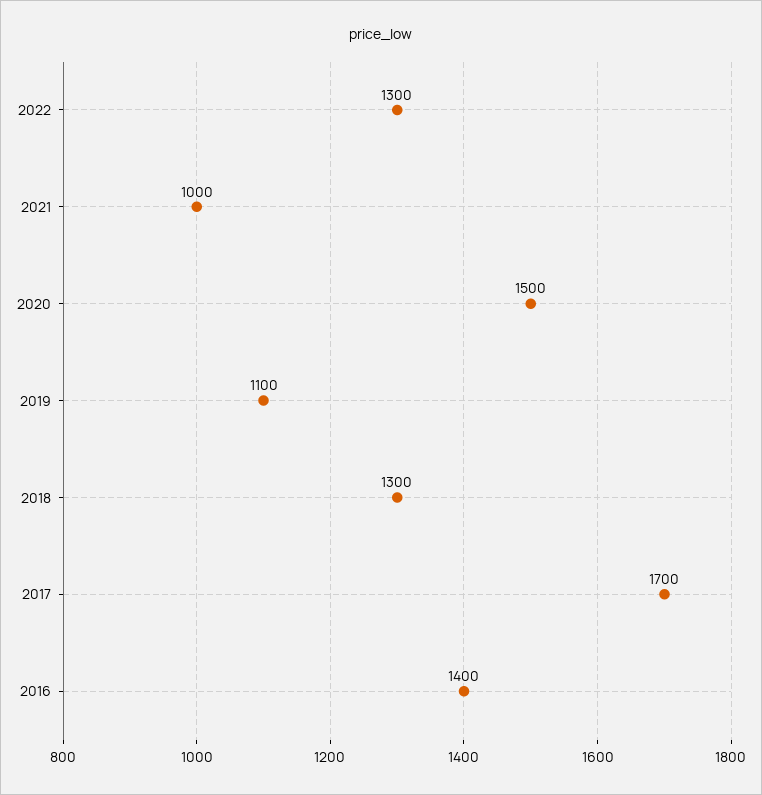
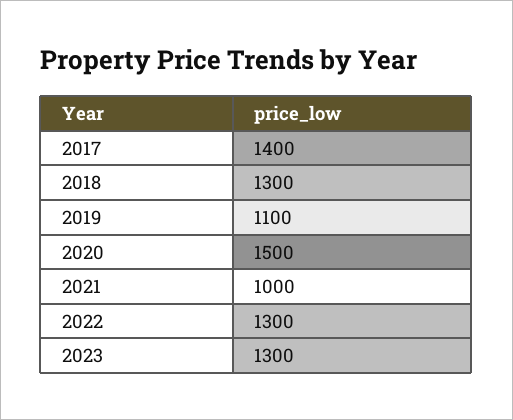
2017: 1700 -> 1400
2016: 1400 -> none
2023: none -> 1300

